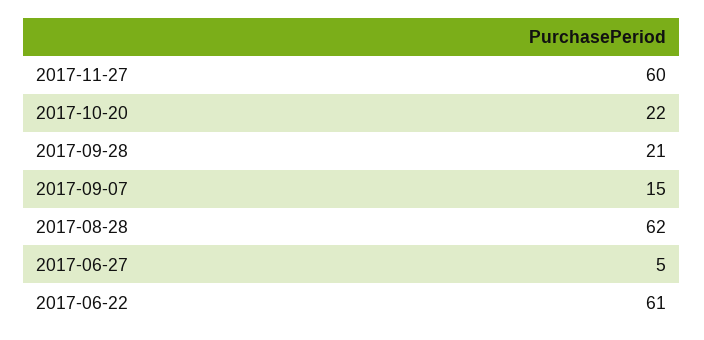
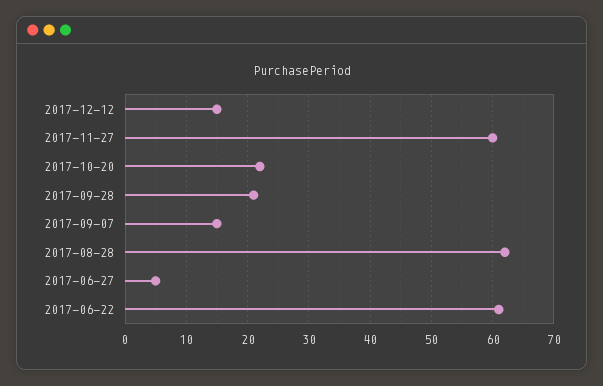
2017-12-12: none -> 15

